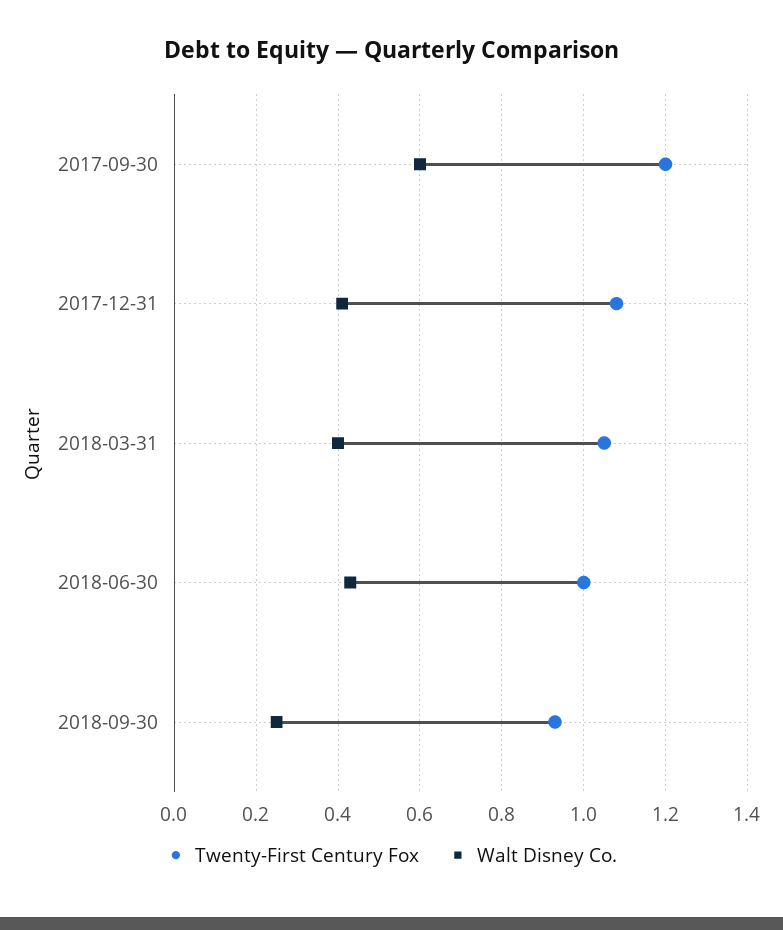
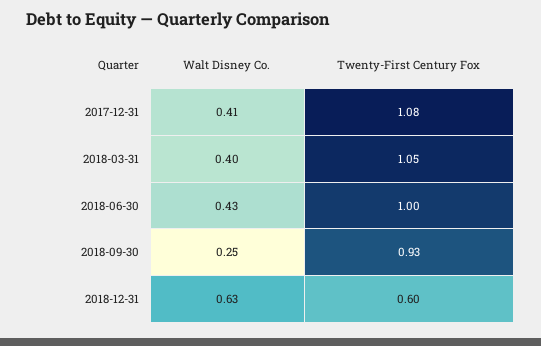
Twenty-First Century Fox, 2017-09-30: 1.2 -> none
Walt Disney Co., 2017-09-30: 0.6 -> none
Walt Disney Co., 2018-12-31: none -> 0.63
Twenty-First Century Fox, 2018-12-31: none -> 0.6

